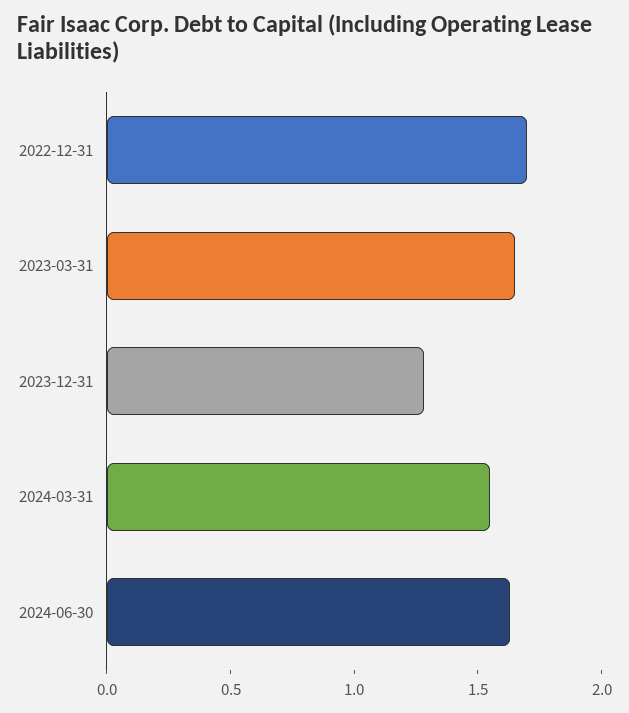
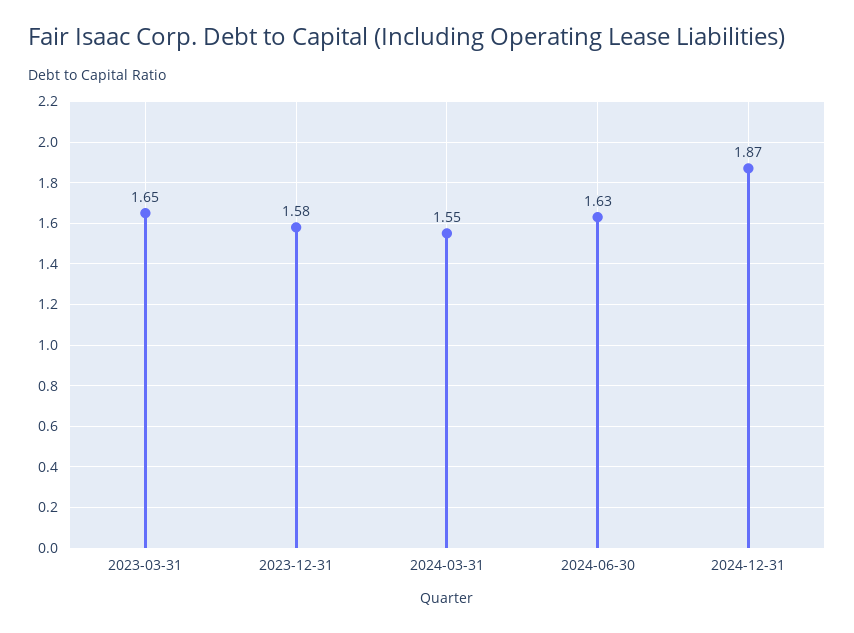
2022-12-31: 1.7 -> none
2023-12-31: 1.3 -> 1.58
2024-12-31: none -> 1.87

